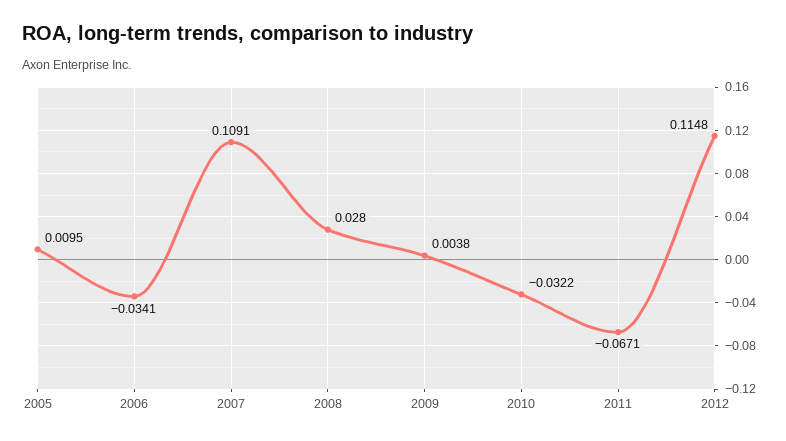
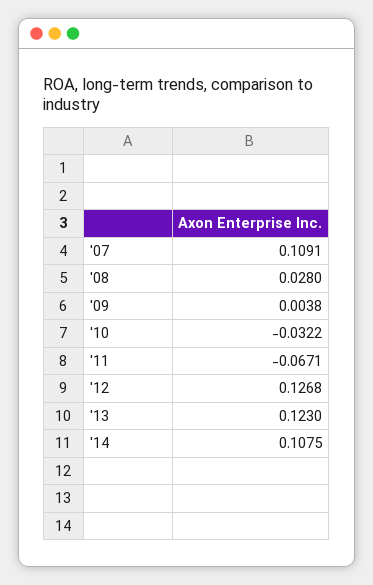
2005: 0.0095 -> none
2006: -0.0341 -> none
2012: 0.1148 -> 0.1268
'13: none -> 0.123
'14: none -> 0.1075

